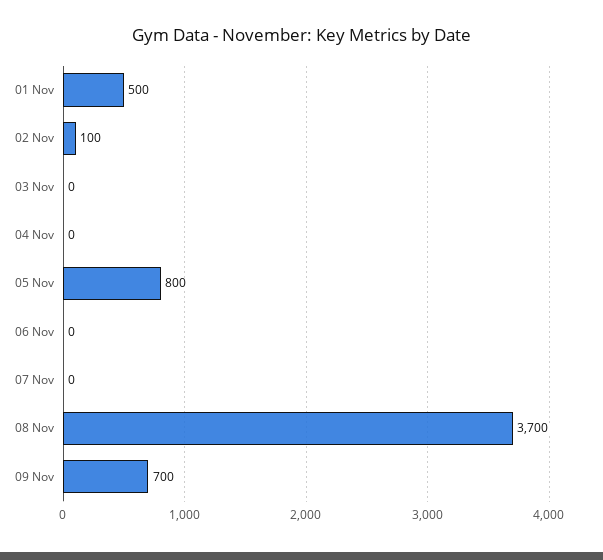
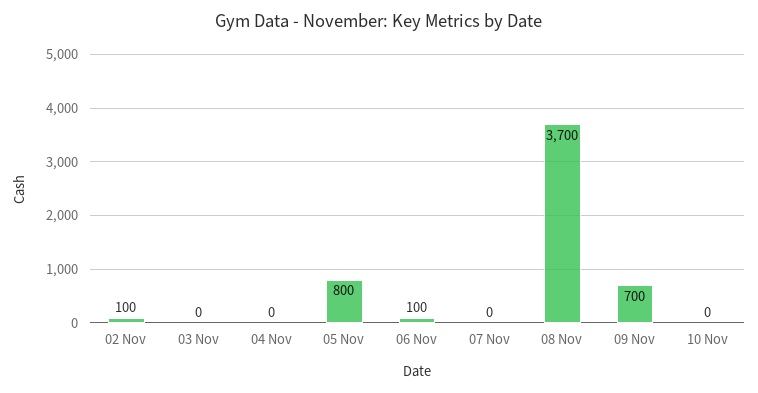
01 Nov: 500 -> none
06 Nov: 0 -> 100
10 Nov: none -> 0

